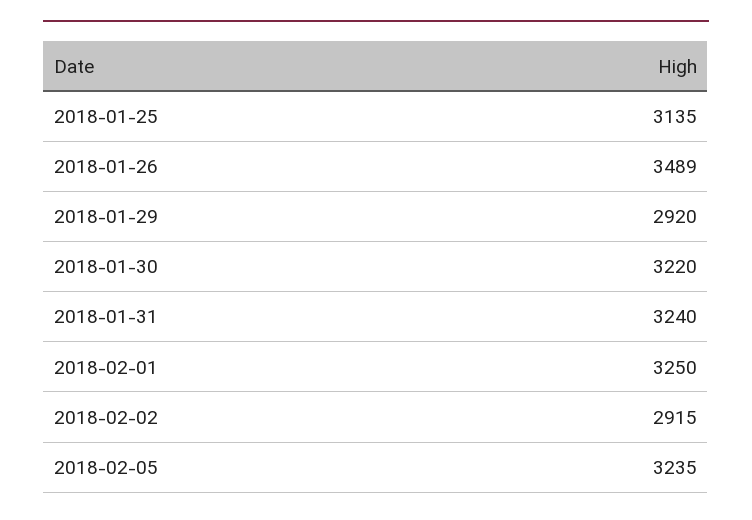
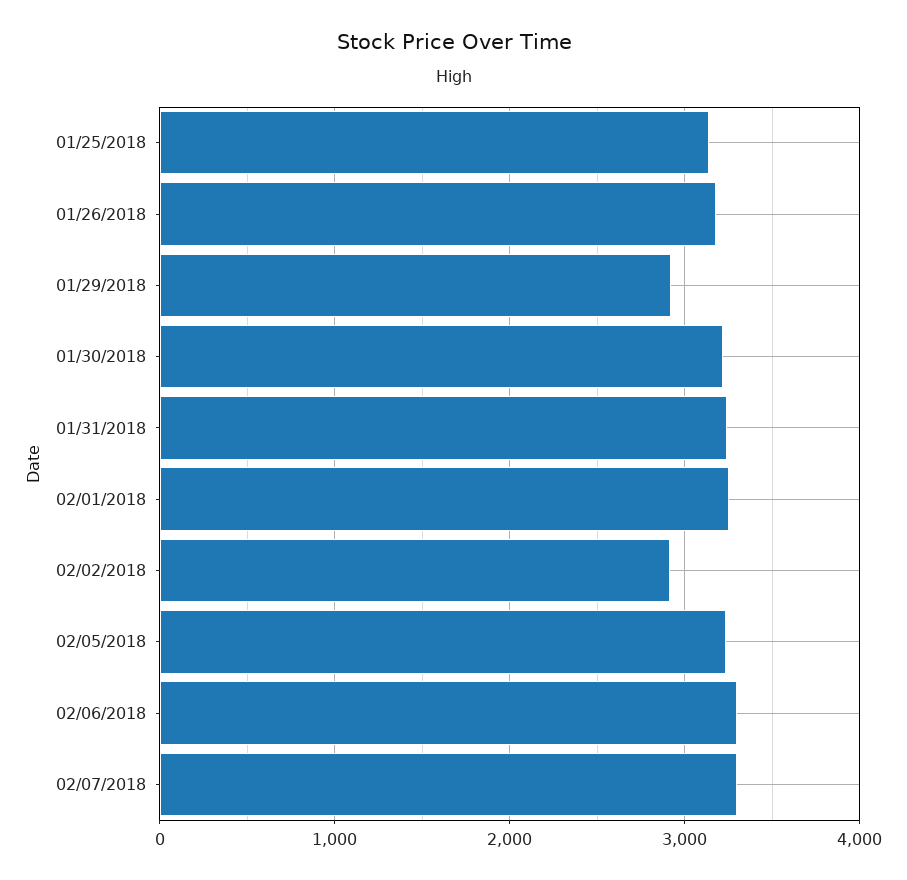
2018-01-26: 3489 -> 3200
02/06/2018: none -> 3300
02/07/2018: none -> 3300

